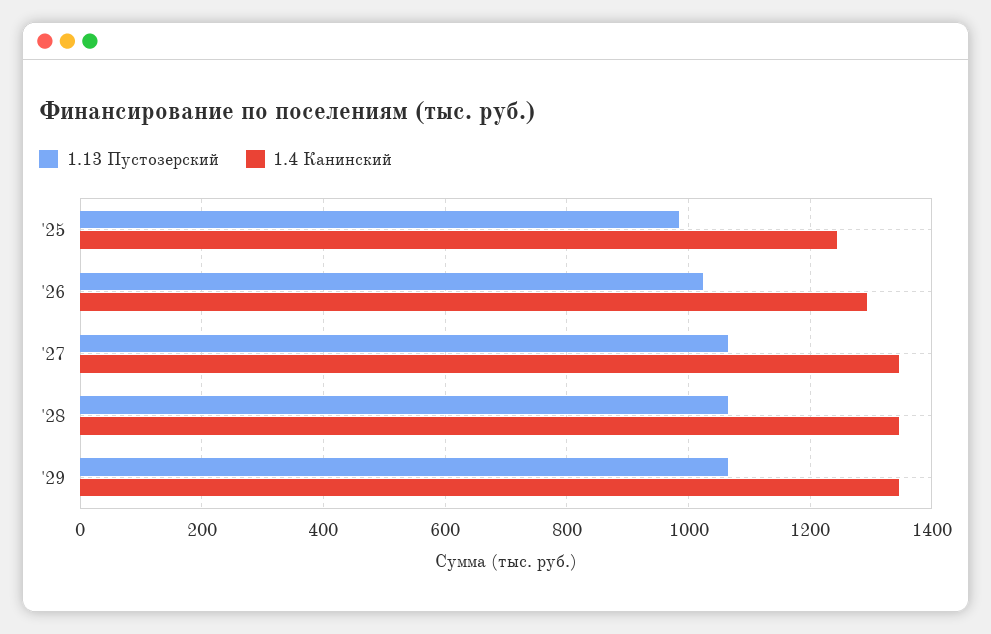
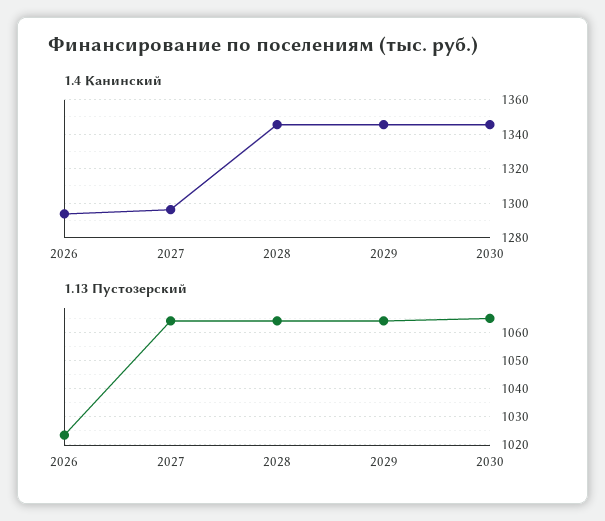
1.13 Пустозерский, '25: 980 -> none
1.4 Канинский, '25: 1240 -> none
1.4 Канинский, '27: 1340 -> 1295
1.4 Канинский, 2030: none -> 1345
1.13 Пустозерский, 2030: none -> 1065

